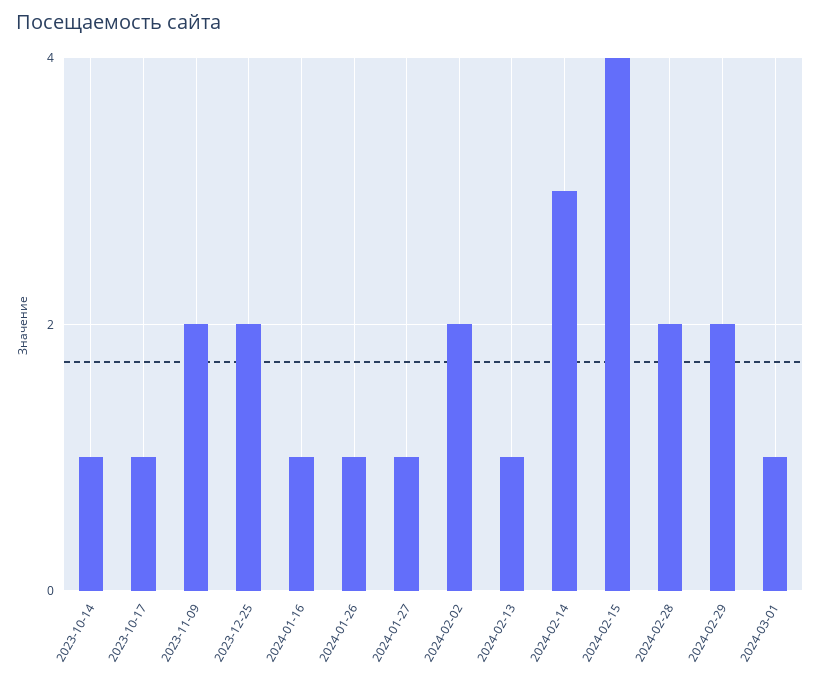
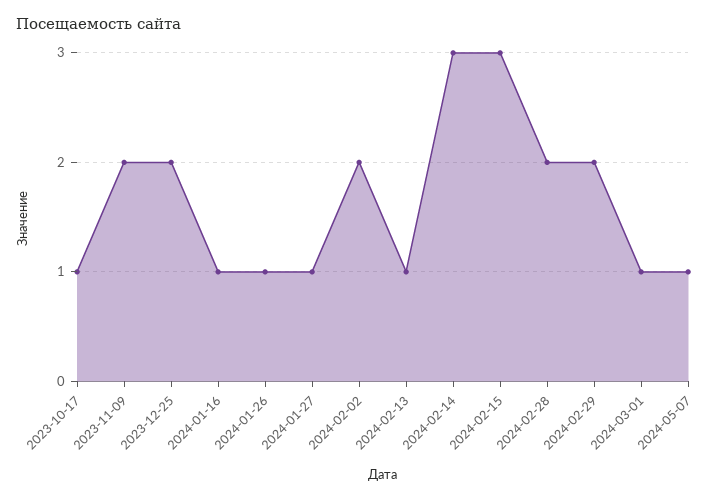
2023-10-14: 1 -> none
2024-02-15: 4 -> 3
2024-05-07: none -> 1

